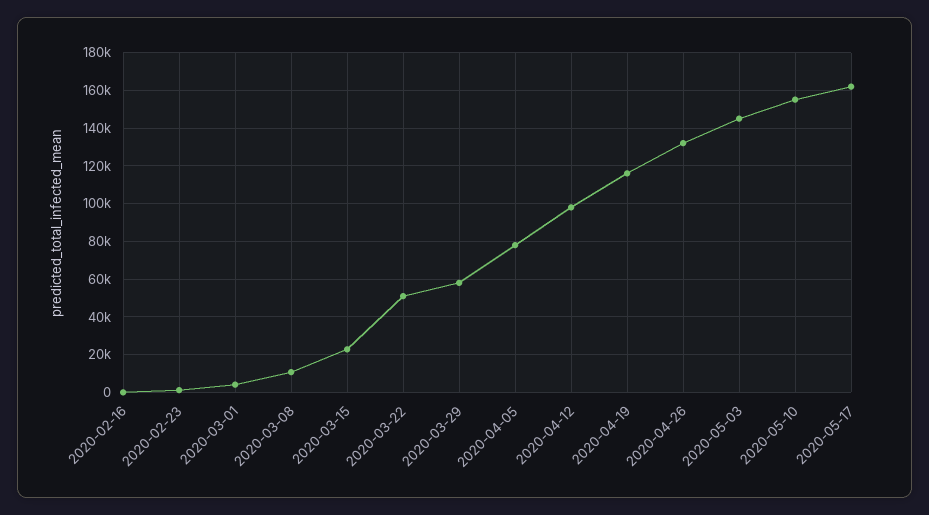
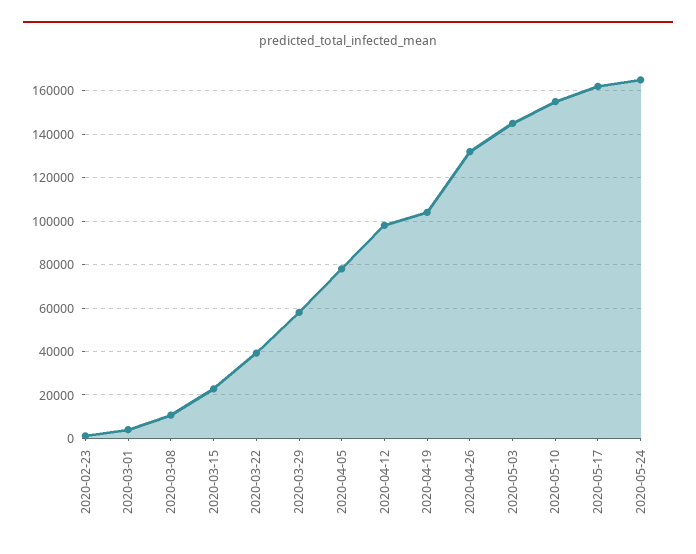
2020-02-16: 0 -> none
2020-03-22: 50000 -> 40000
2020-04-19: 115000 -> 105000
2020-05-24: none -> 165000

